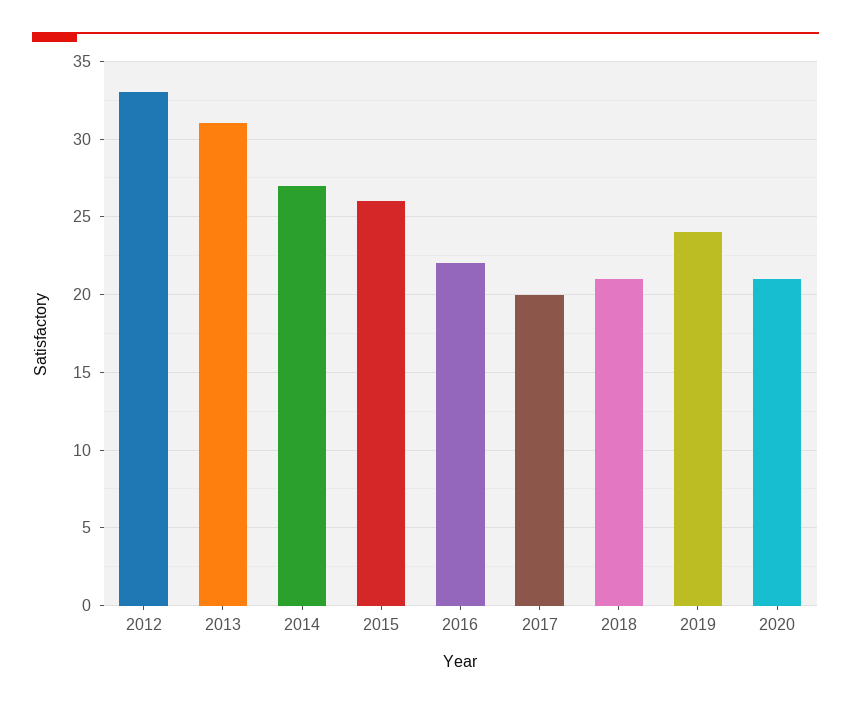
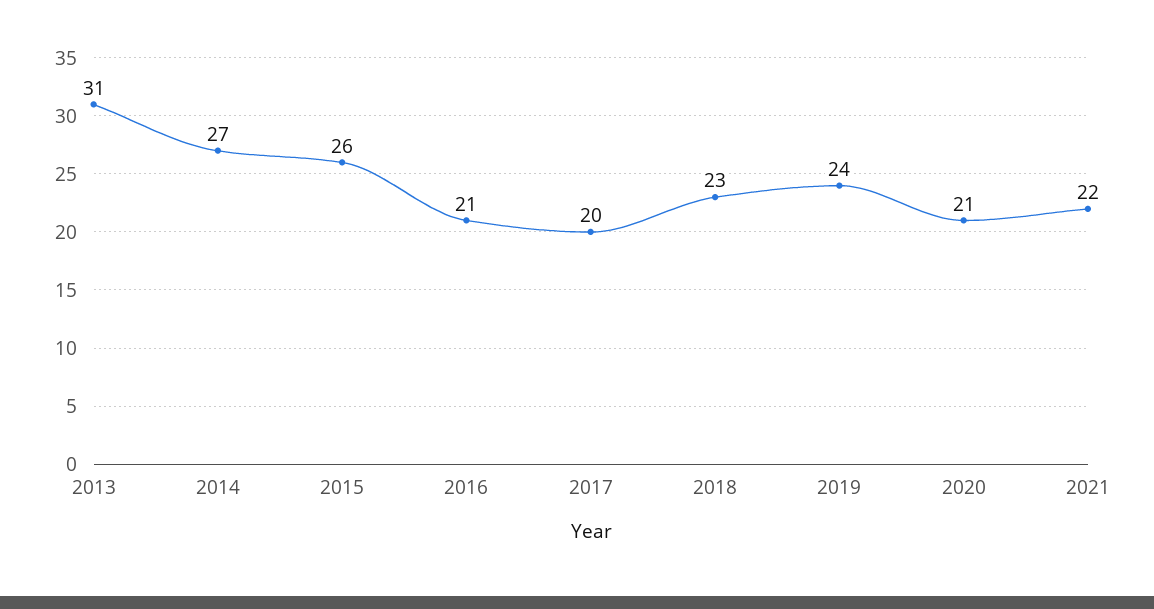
2012: 33 -> none
2016: 22 -> 21
2018: 21 -> 23
2021: none -> 22

